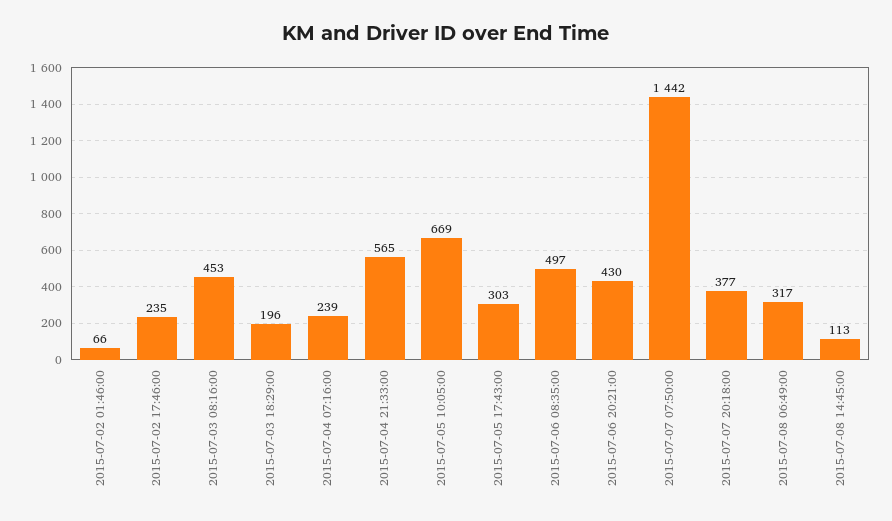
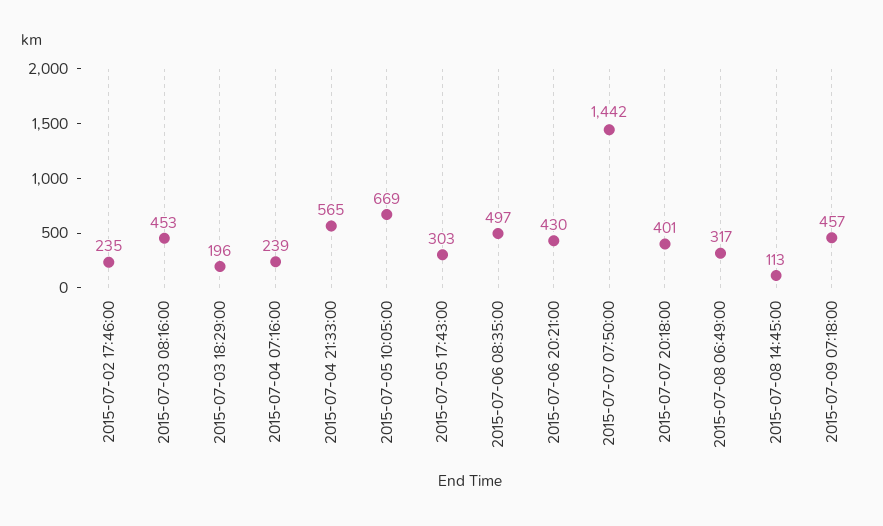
2015-07-02 01:46:00: 66 -> none
2015-07-07 20:18:00: 377 -> 401
2015-07-09 07:18:00: none -> 457

